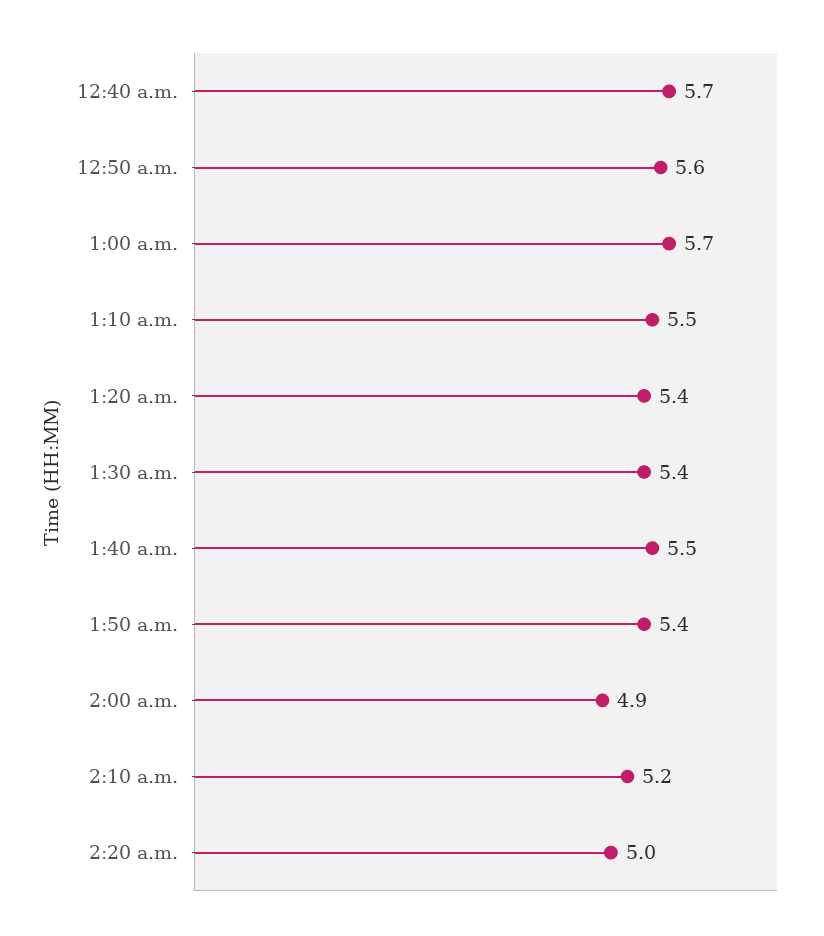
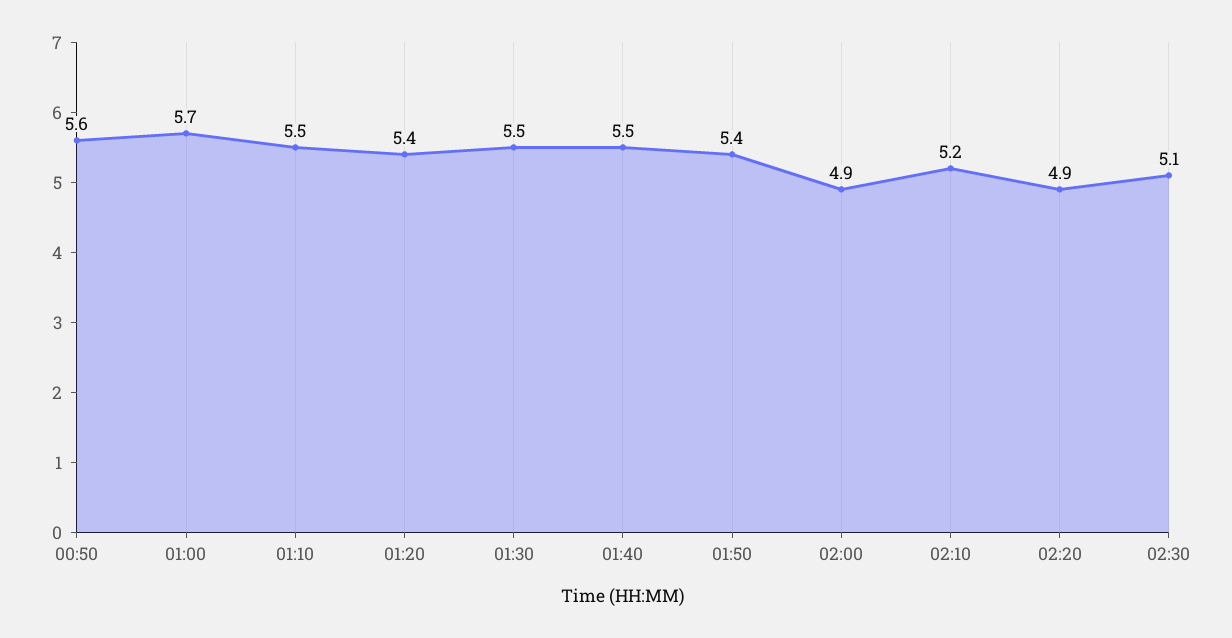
12:40 a.m.: 5.7 -> none
1:30 a.m.: 5.4 -> 5.5
2:20 a.m.: 5 -> 4.9
02:30: none -> 5.1

